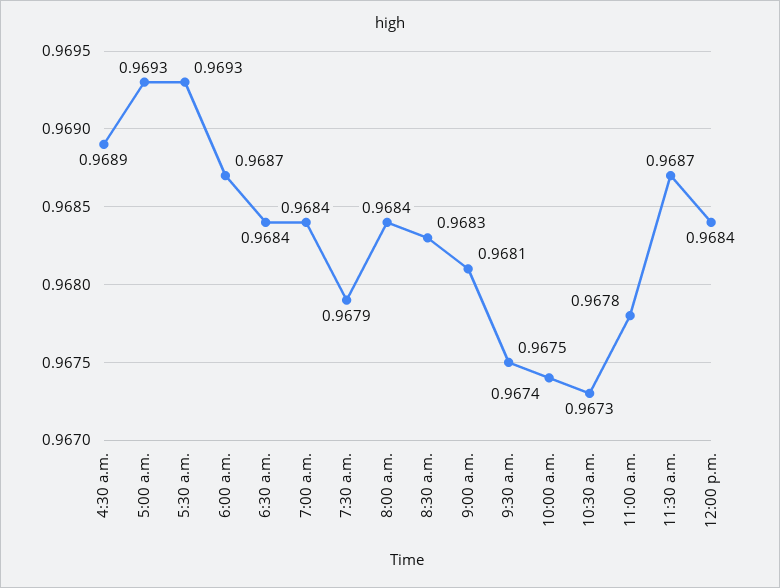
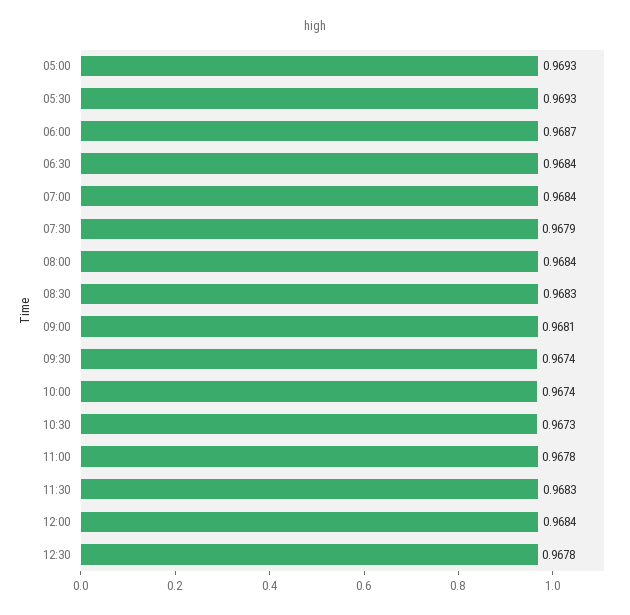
4:30 a.m.: 0.9689 -> none
9:30 a.m.: 0.9675 -> 0.9674
11:30 a.m.: 0.9687 -> 0.9683
12:30: none -> 0.9678

